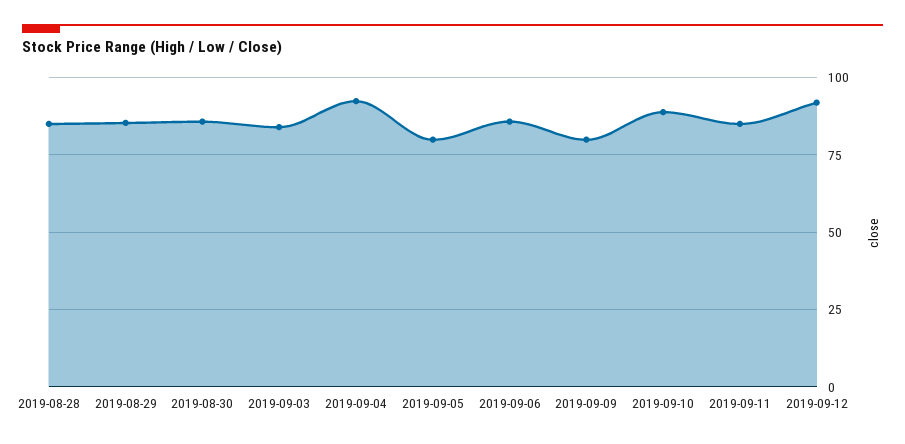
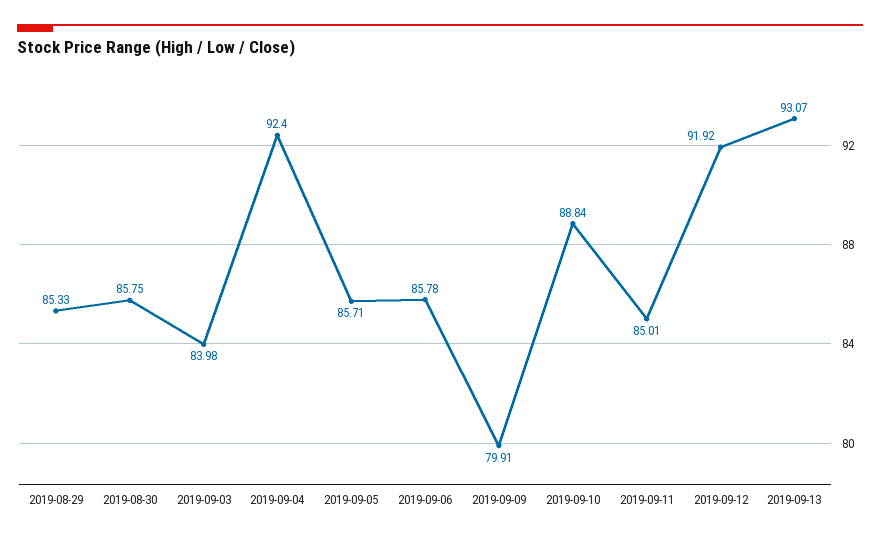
2019-08-28: 85 -> none
2019-09-05: 80 -> 85.71
2019-09-13: none -> 93.07

